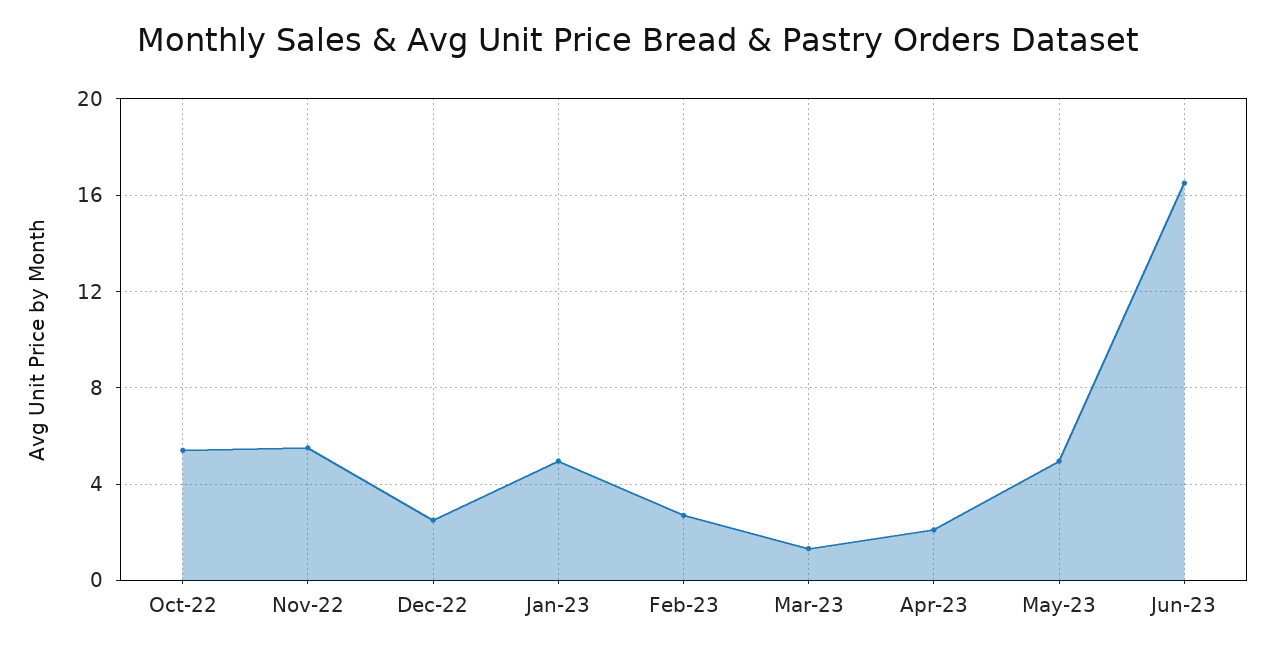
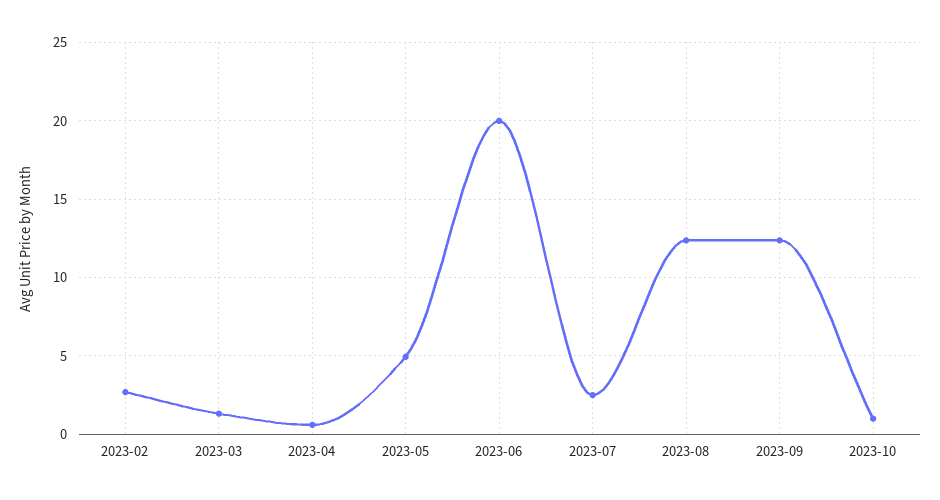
Oct-22: 5.5 -> none
Nov-22: 5.5 -> none
Dec-22: 2.5 -> none
Jan-23: 5 -> none
Apr-23: 2 -> 0.5
Jun-23: 16.5 -> 20
2023-07: none -> 2.5
2023-08: none -> 12.5
2023-09: none -> 12.5
2023-10: none -> 1

